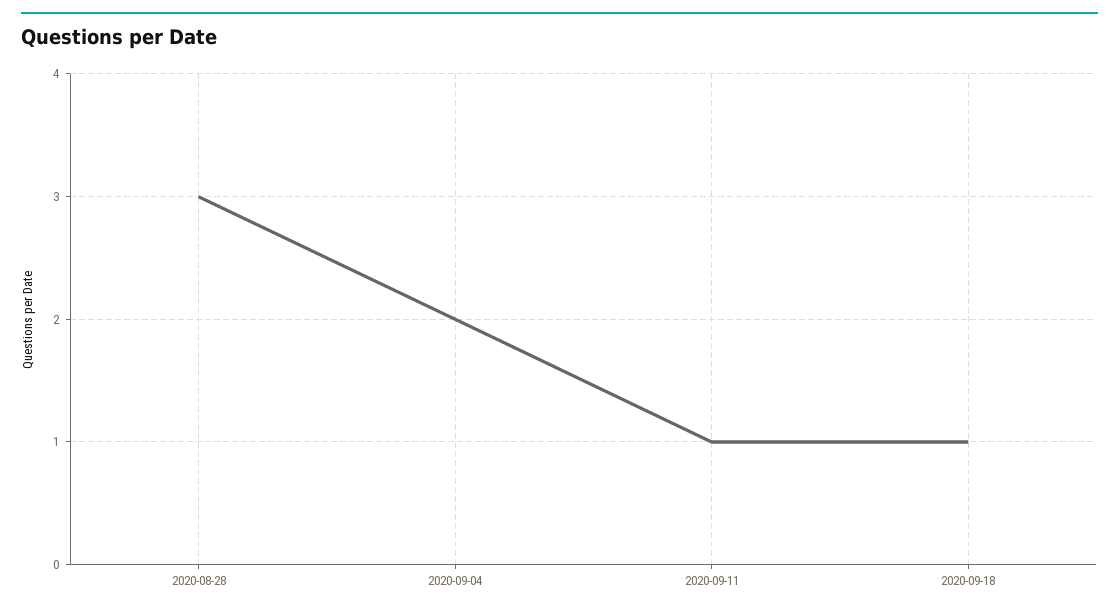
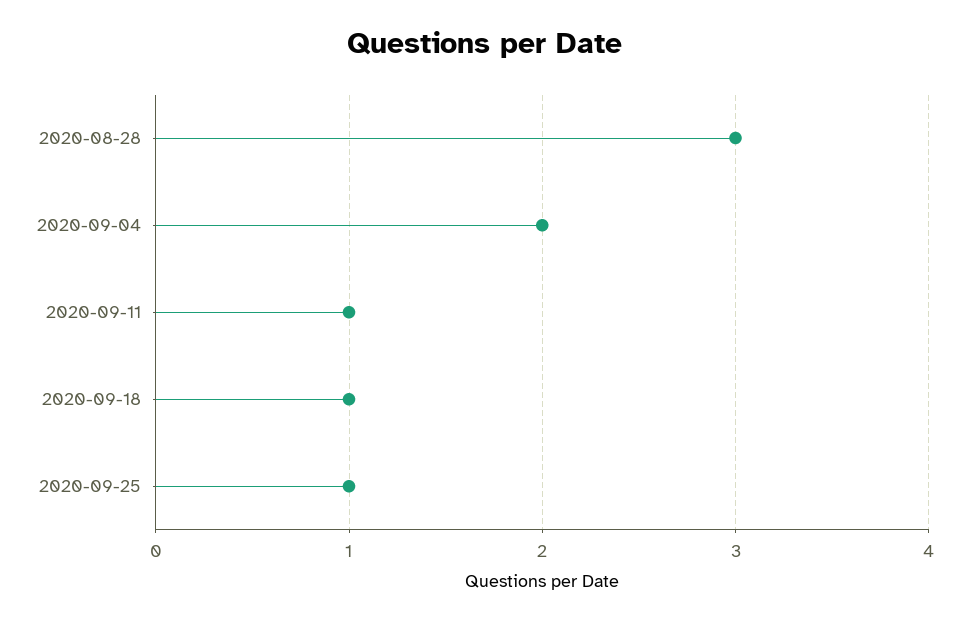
2020-09-25: none -> 1

